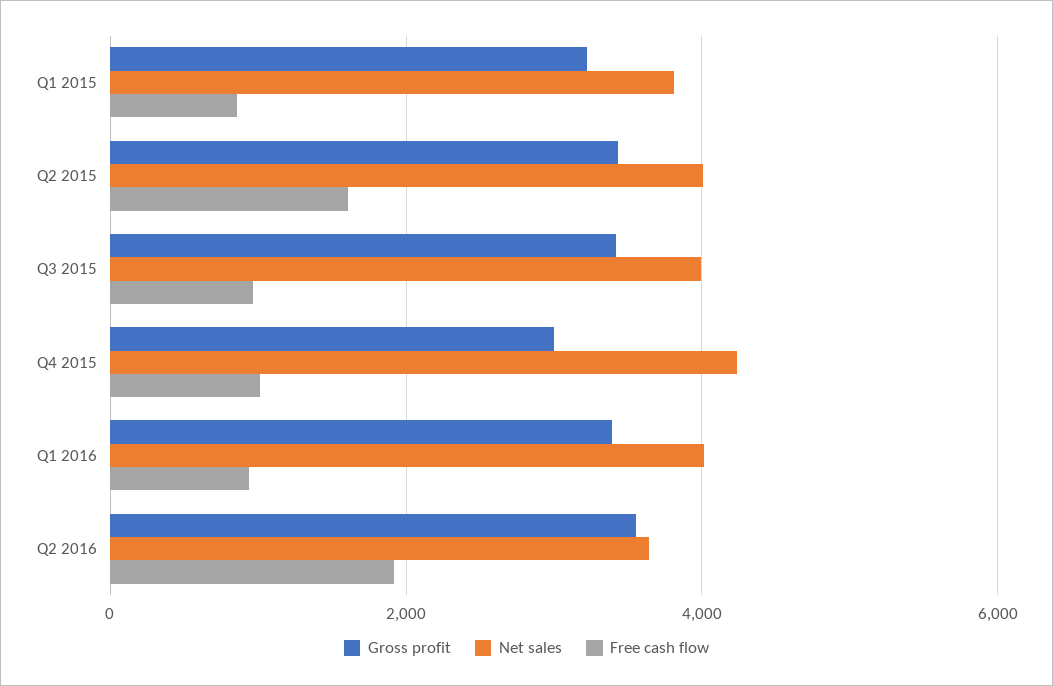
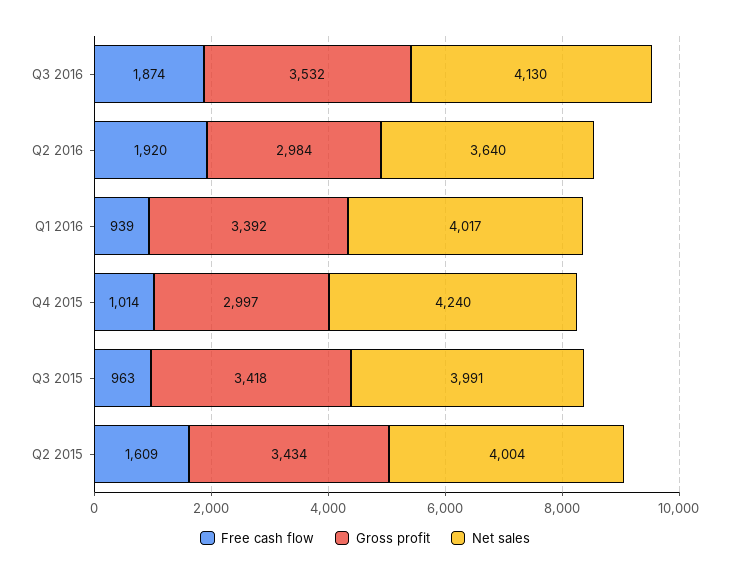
Gross profit, Q1 2015: 3200 -> none
Net sales, Q1 2015: 3800 -> none
Free cash flow, Q1 2015: 800 -> none
Gross profit, Q2 2016: 3600 -> 2984
Free cash flow, Q3 2016: none -> 1874
Gross profit, Q3 2016: none -> 3532
Net sales, Q3 2016: none -> 4130

